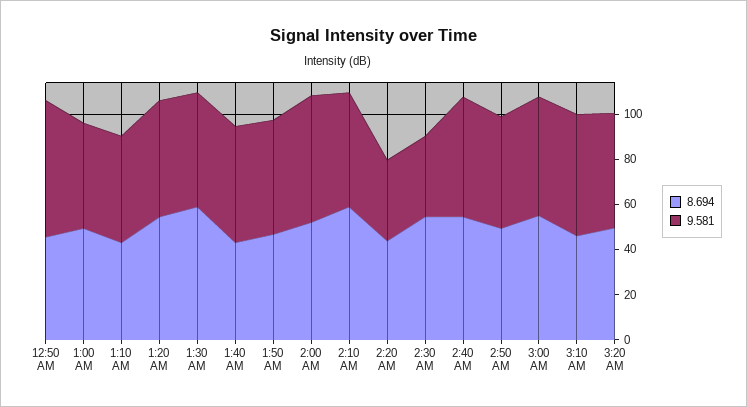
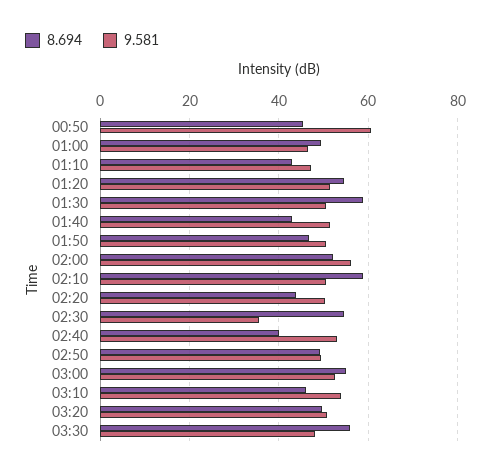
9.581, 2:20 AM: 35 -> 50
8.694, 2:40 AM: 55 -> 40
8.694, 03:30: none -> 56
9.581, 03:30: none -> 48

